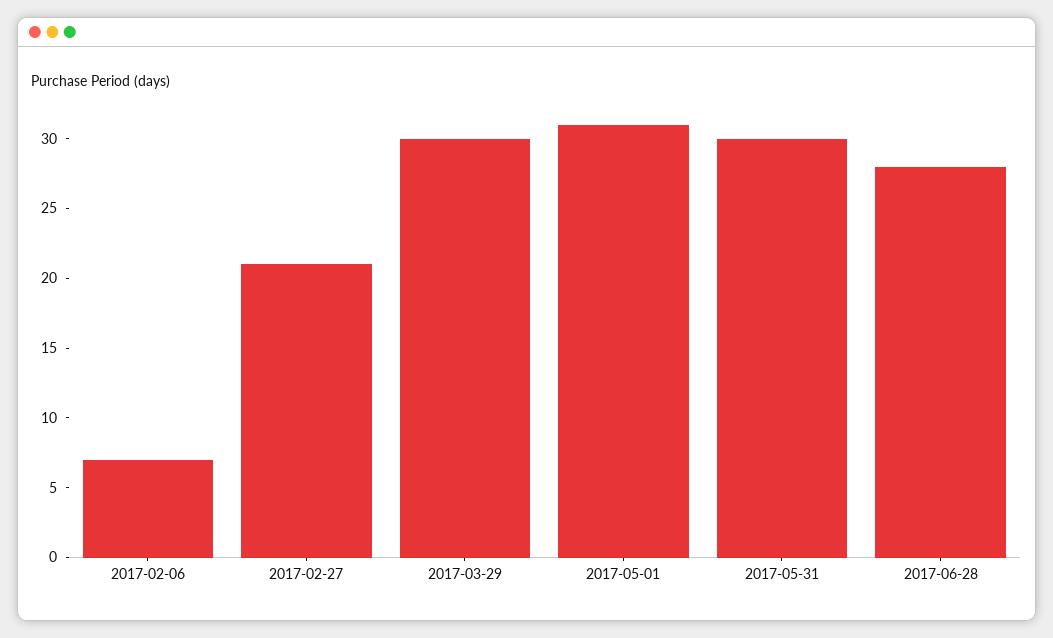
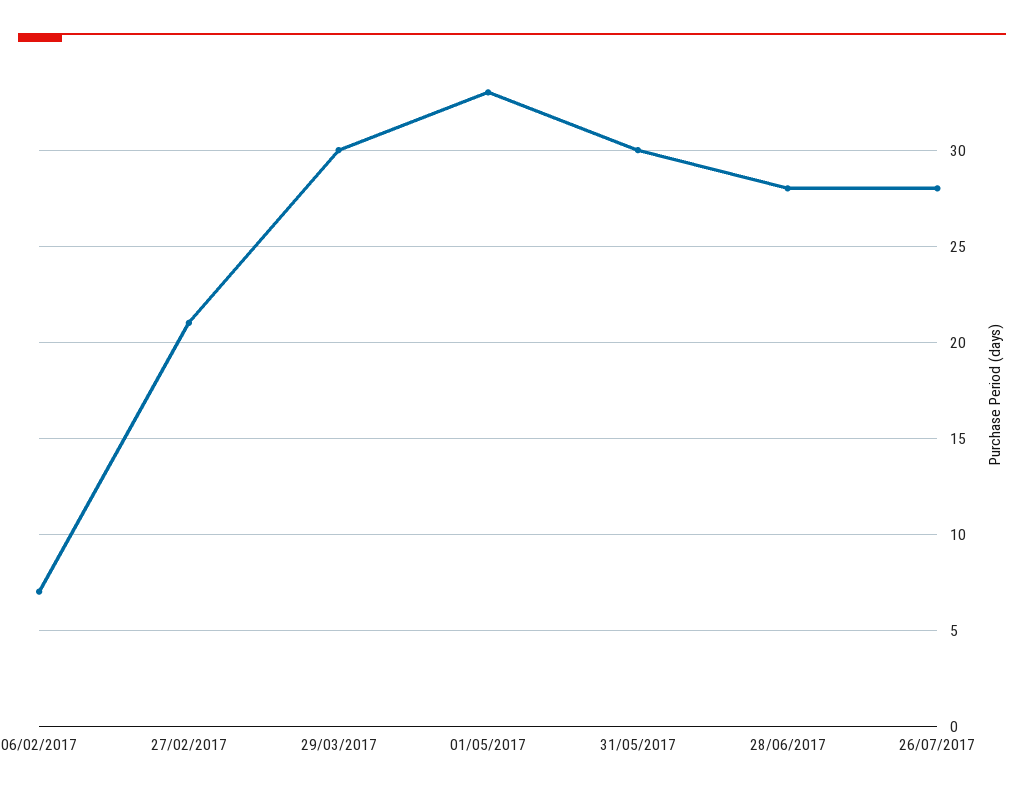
2017-05-01: 31 -> 33
26/07/2017: none -> 28

